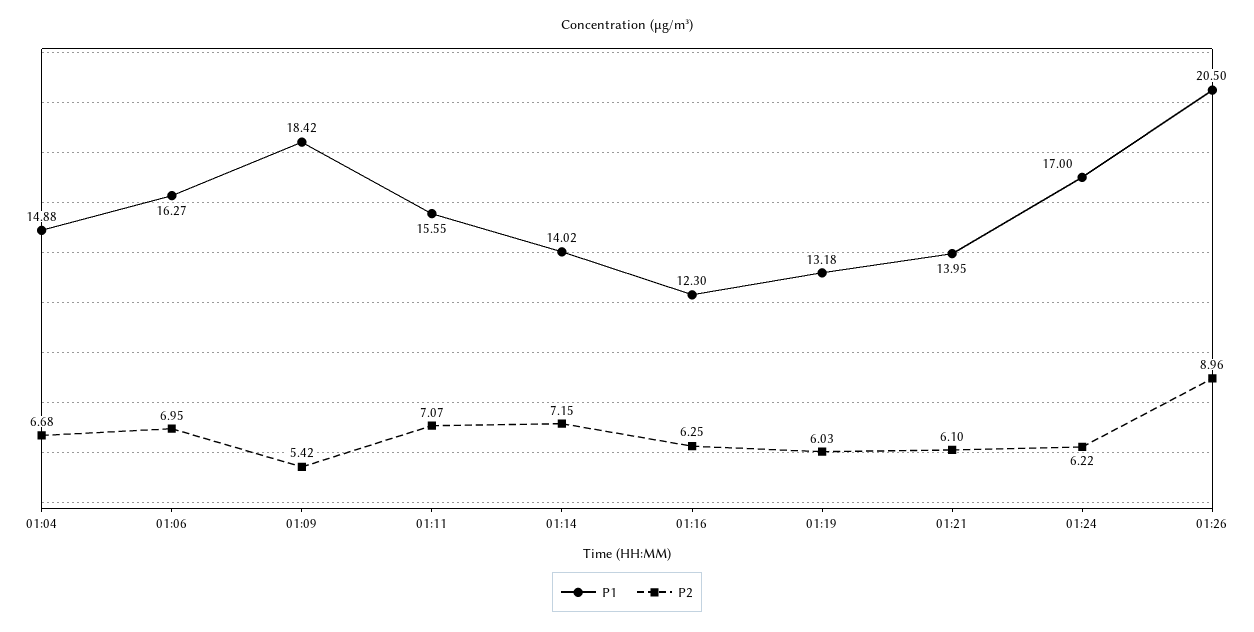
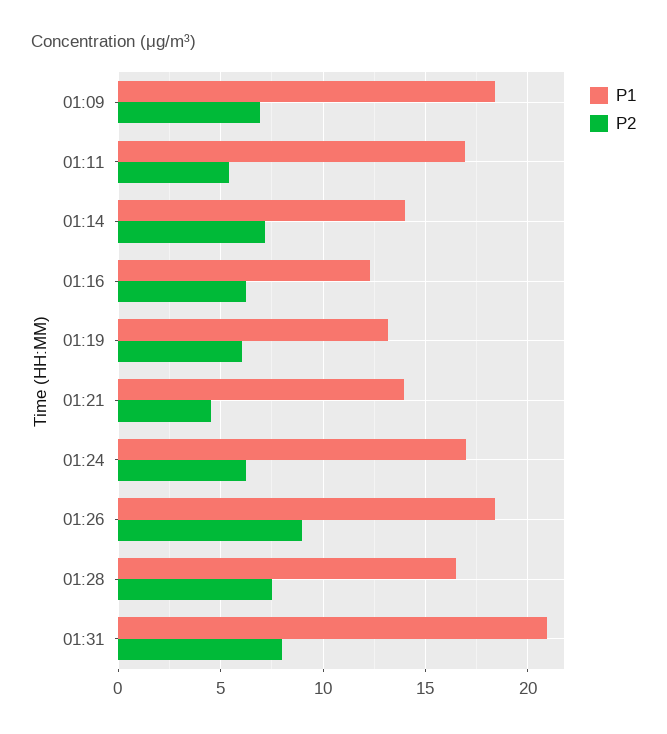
P1, 01:04: 14.88 -> none
P2, 01:04: 6.68 -> none
P1, 01:06: 16.27 -> none
P2, 01:06: 6.95 -> none
P2, 01:09: 5.42 -> 7
P1, 01:11: 15.55 -> 17
P2, 01:11: 7.07 -> 5.5
P2, 01:21: 6.1 -> 4.5
P1, 01:26: 20.5 -> 18.5
P1, 01:28: none -> 16.5
P2, 01:28: none -> 7.5
P1, 01:31: none -> 21
P2, 01:31: none -> 8

